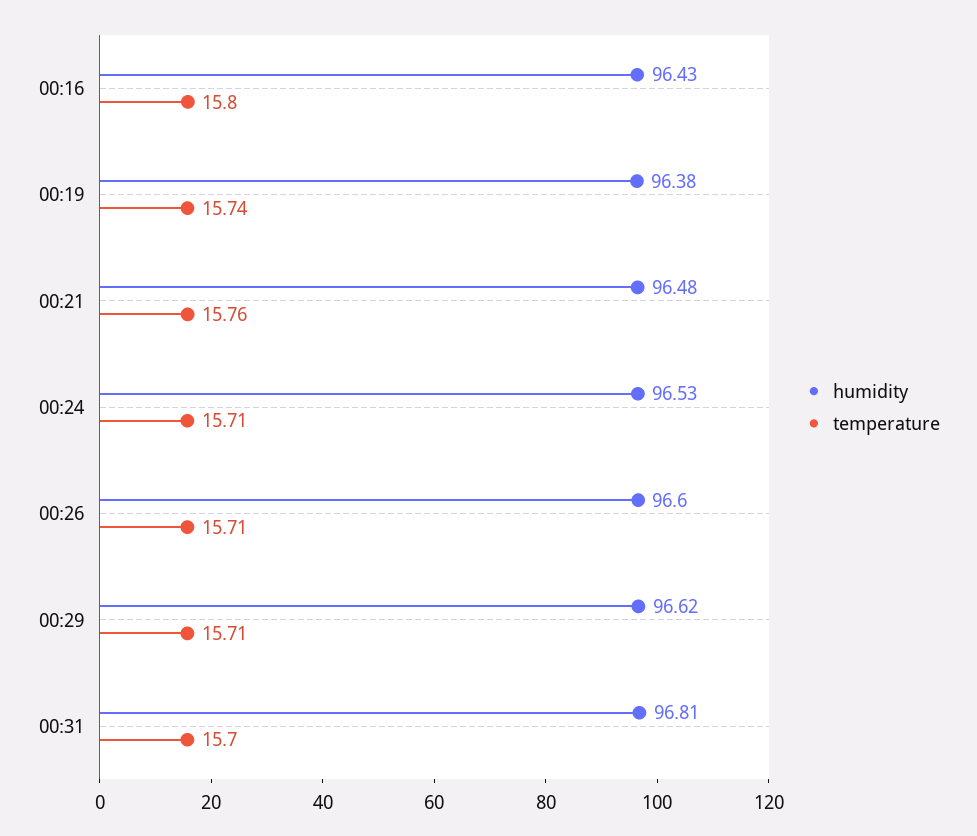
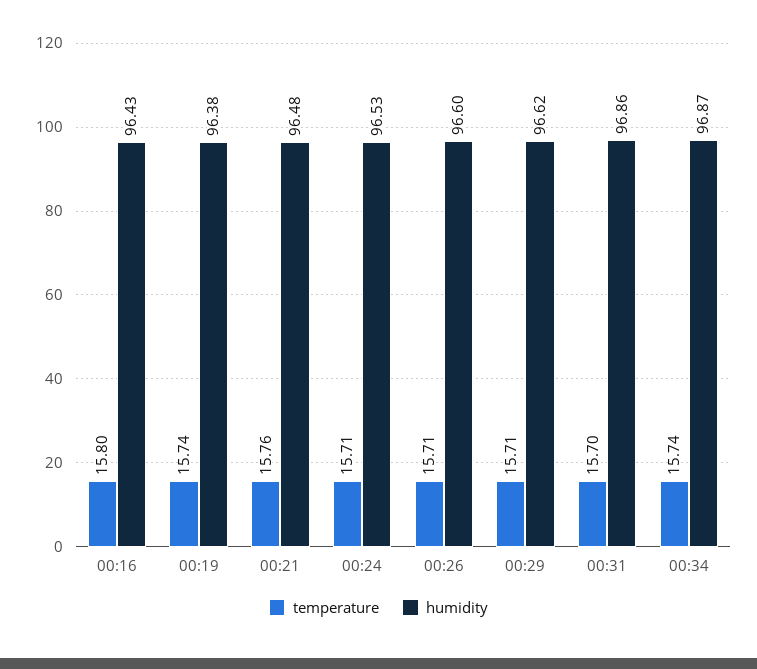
humidity, 00:31: 96.81 -> 96.86
temperature, 00:34: none -> 15.74
humidity, 00:34: none -> 96.87

